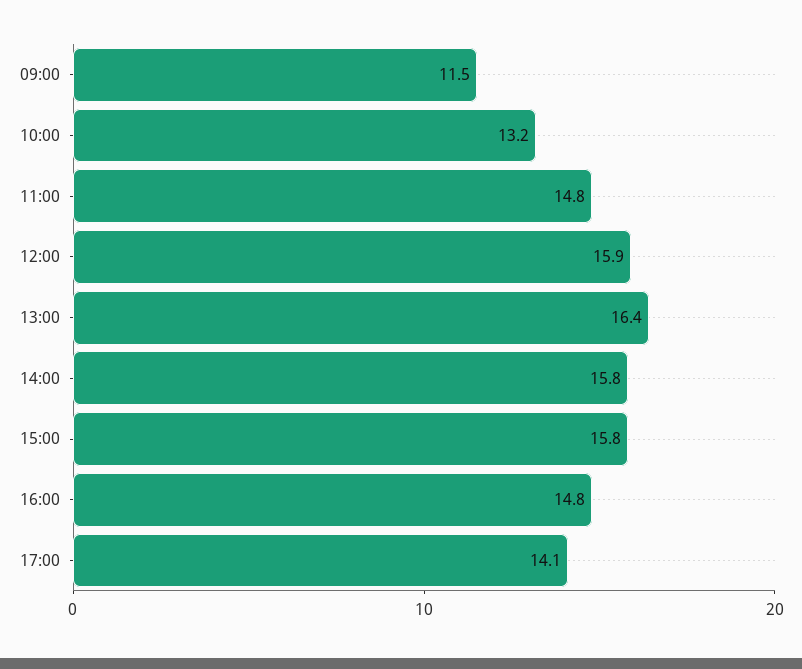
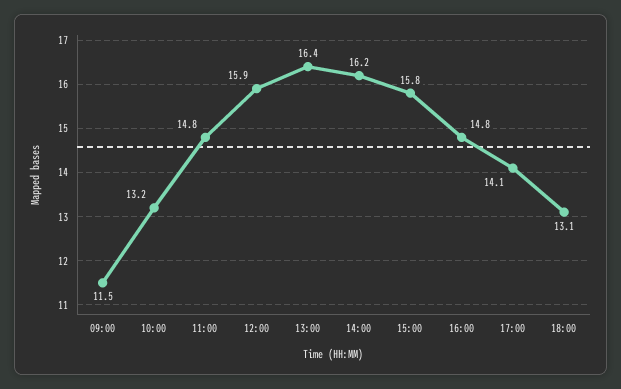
14:00: 15.8 -> 16.2
18:00: none -> 13.1

